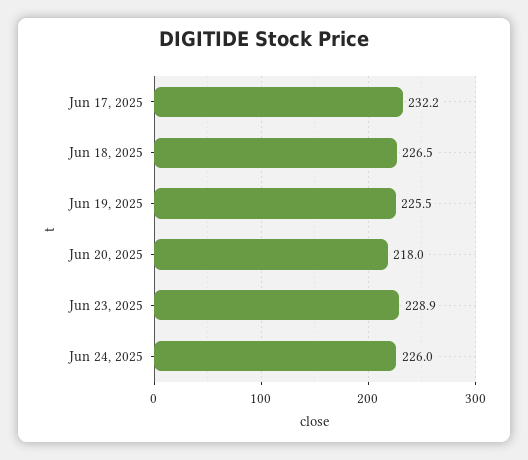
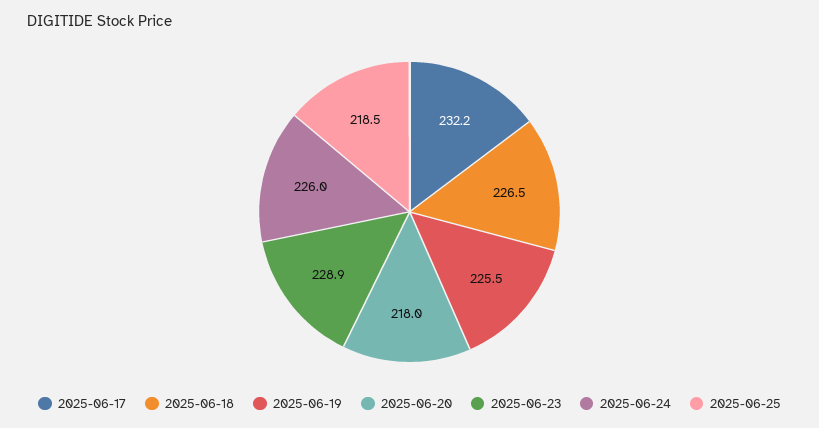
2025-06-25: none -> 218.5

